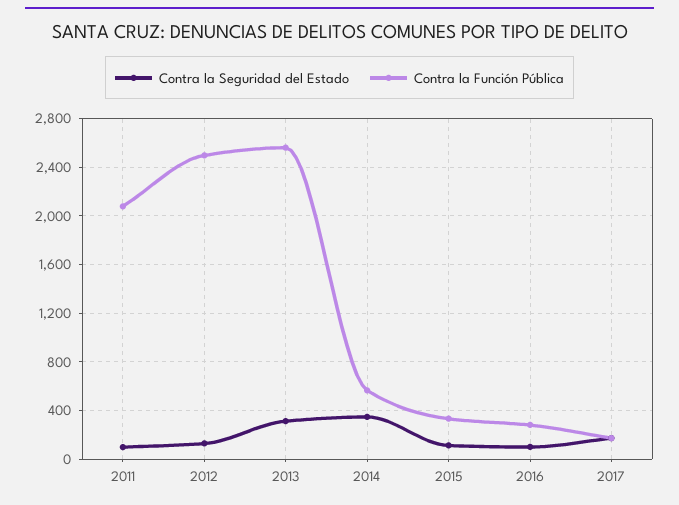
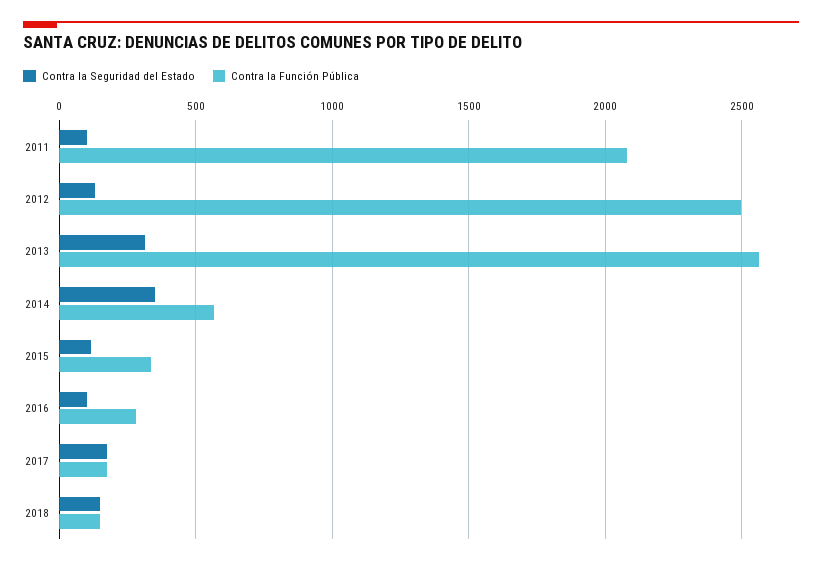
Contra la Seguridad del Estado, 2018: none -> 150
Contra la Función Pública, 2018: none -> 150

